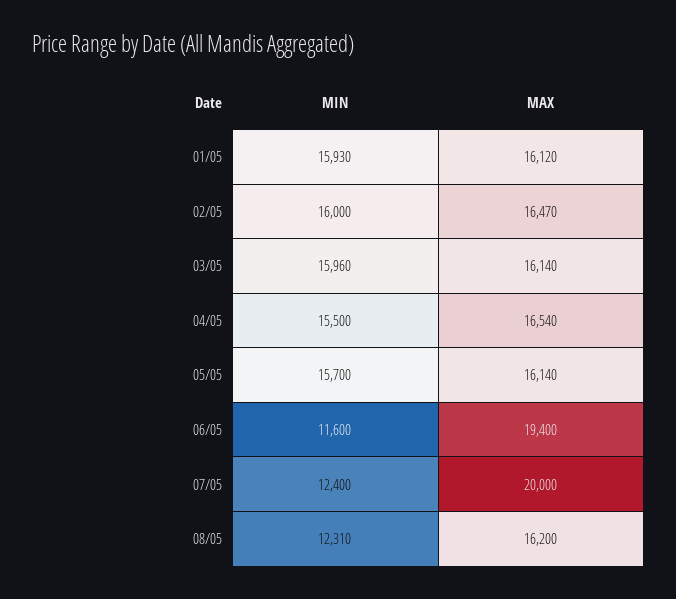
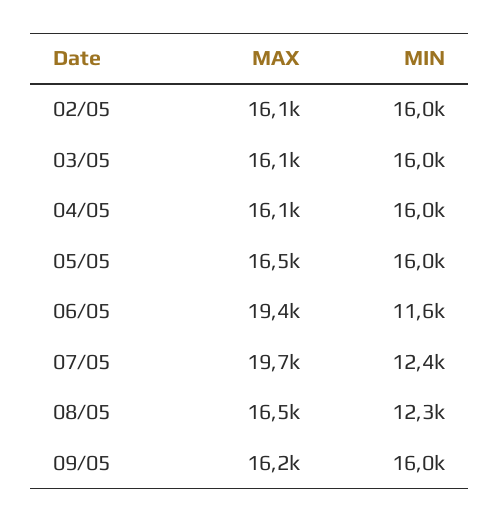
MIN, 01/05: 15930 -> none
MAX, 01/05: 16120 -> none
MAX, 02/05: 16470 -> 16100
MIN, 04/05: 15500 -> 16000
MAX, 04/05: 16540 -> 16100
MIN, 05/05: 15700 -> 16000
MAX, 05/05: 16140 -> 16500
MAX, 07/05: 20000 -> 19700
MAX, 08/05: 16200 -> 16500
MAX, 09/05: none -> 16200
MIN, 09/05: none -> 16000

